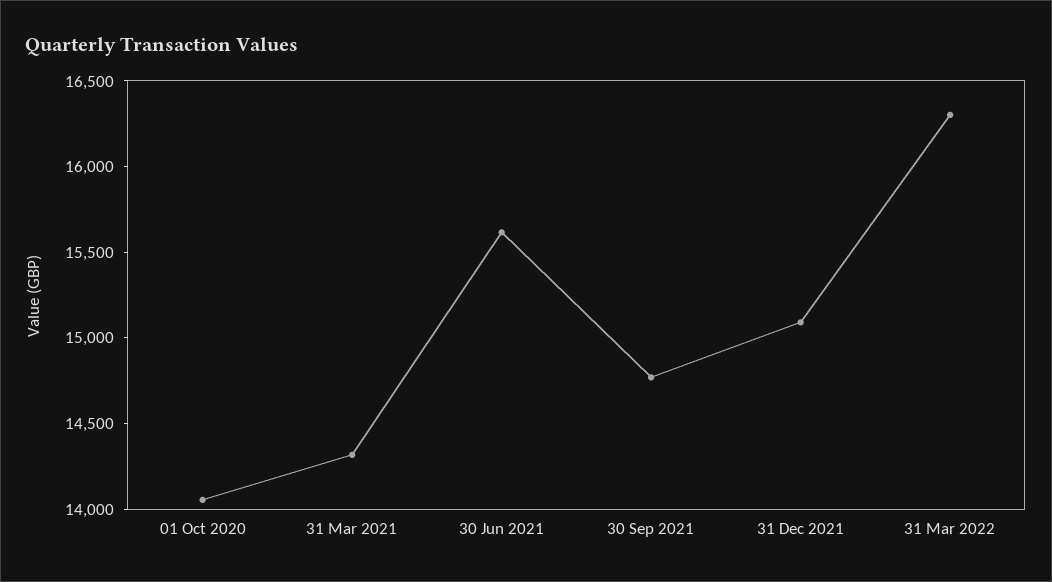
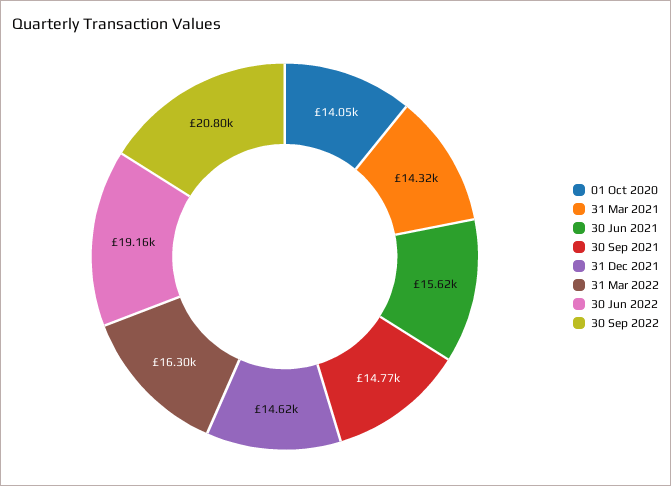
31 Dec 2021: 15100 -> 14620
30 Jun 2022: none -> 19160
30 Sep 2022: none -> 20800

